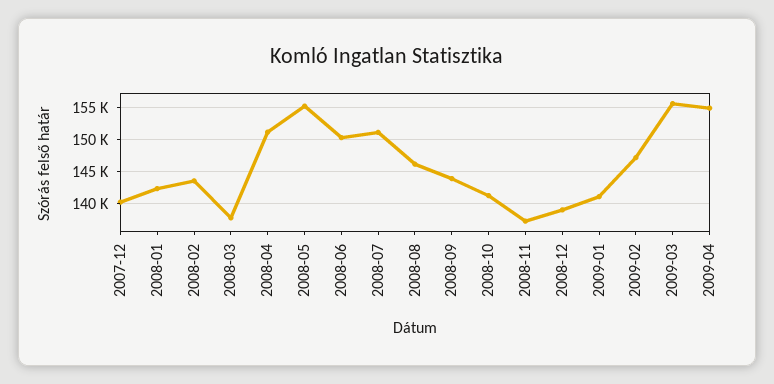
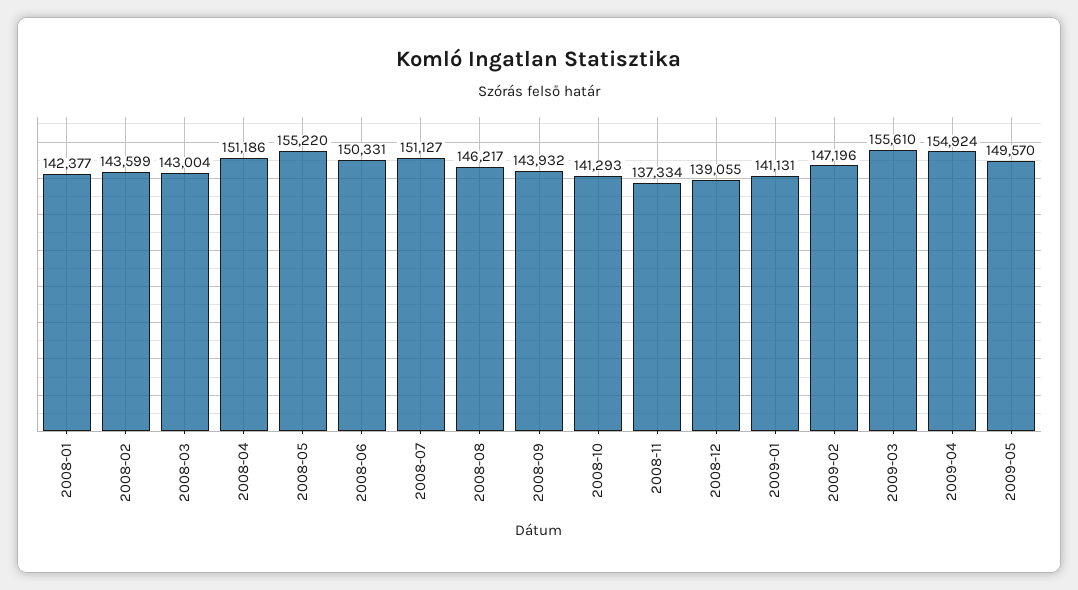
2007-12: 140000 -> none
2008-03: 138000 -> 143004
2009-05: none -> 149570

